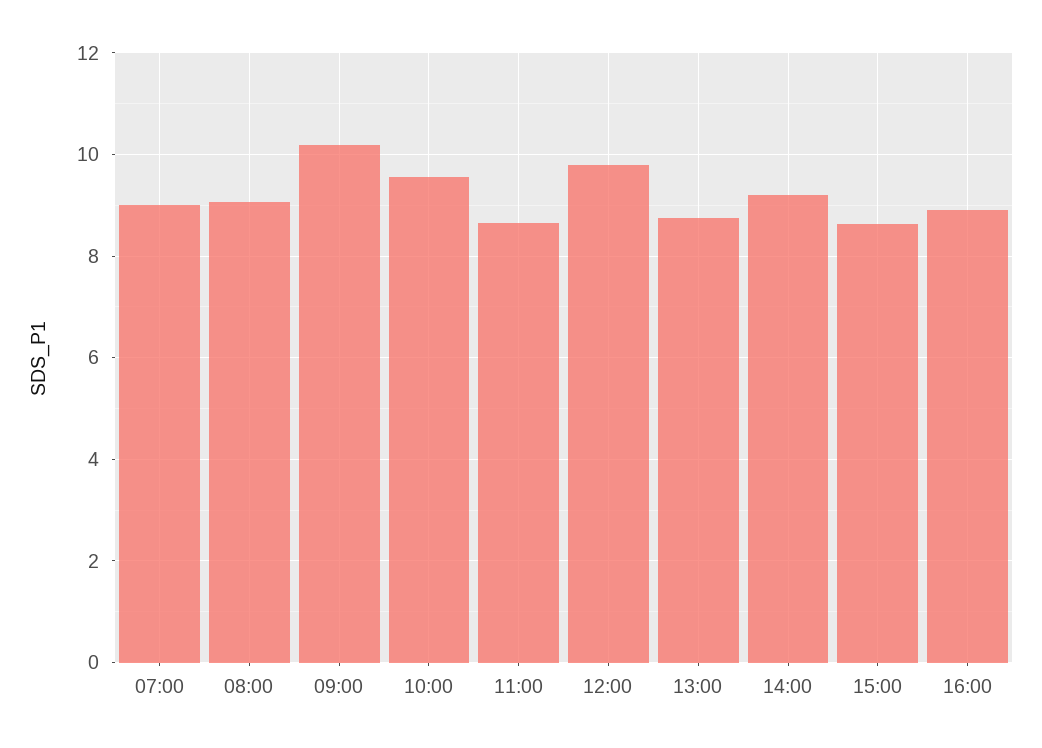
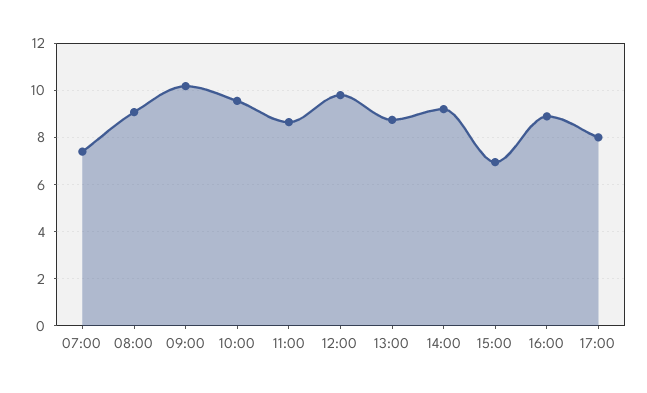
07:00: 9 -> 7.5
15:00: 8.6 -> 7
17:00: none -> 8

